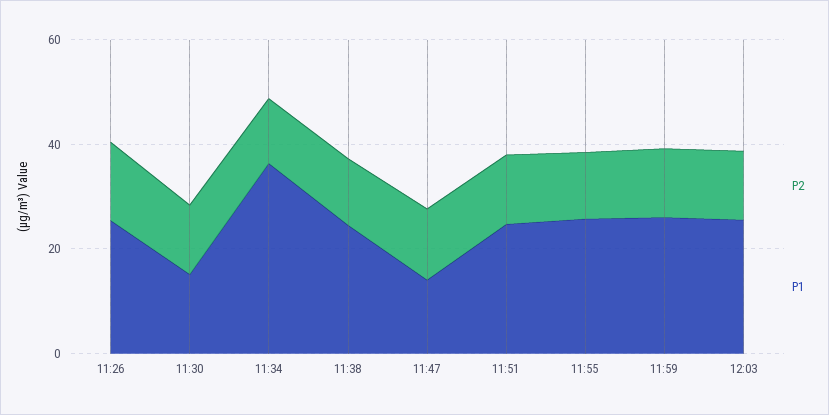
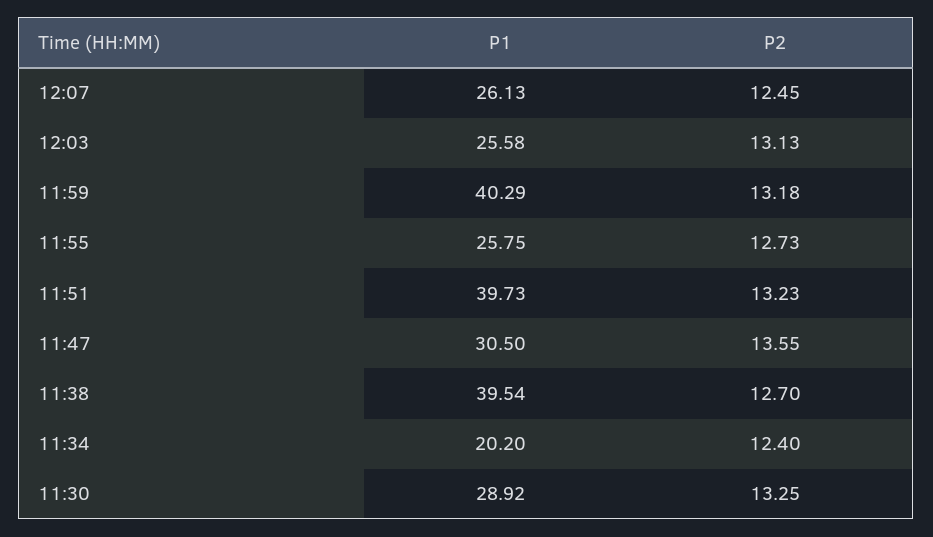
P2, 11:26: 15 -> none
P1, 11:26: 25 -> none
P1, 11:30: 15 -> 28.92
P1, 11:34: 35 -> 20.2
P1, 11:38: 25 -> 39.54
P1, 11:47: 15 -> 30.5
P1, 11:51: 25 -> 39.73
P1, 11:59: 25 -> 40.29
P1, 12:07: none -> 26.13
P2, 12:07: none -> 12.45

